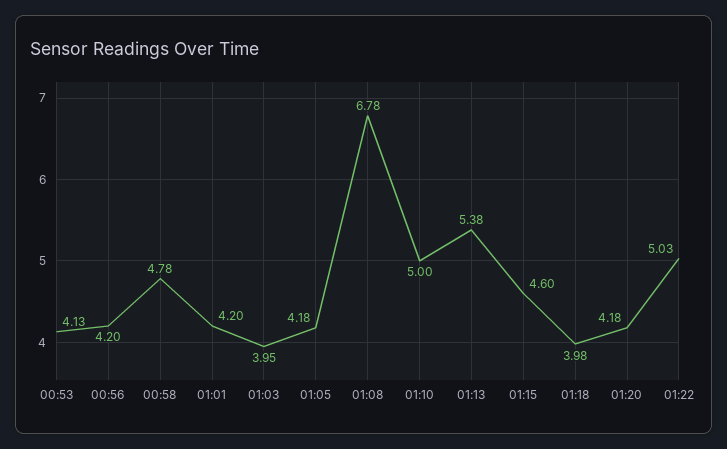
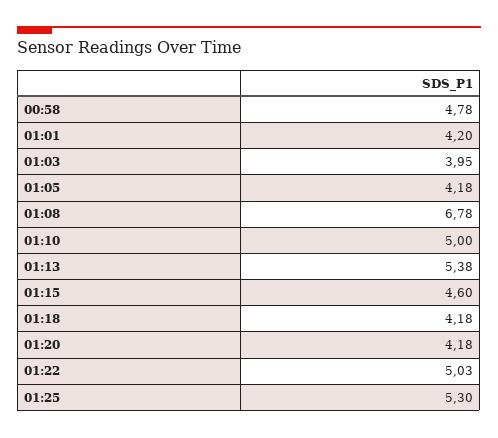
00:53: 4.13 -> none
00:56: 4.2 -> none
01:18: 3.98 -> 4.18
01:25: none -> 5.3

